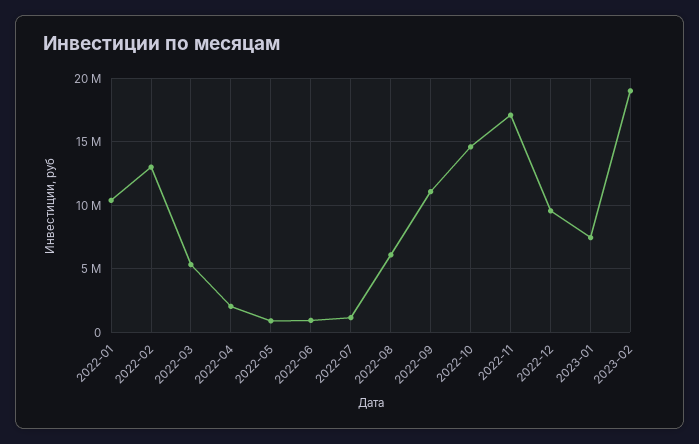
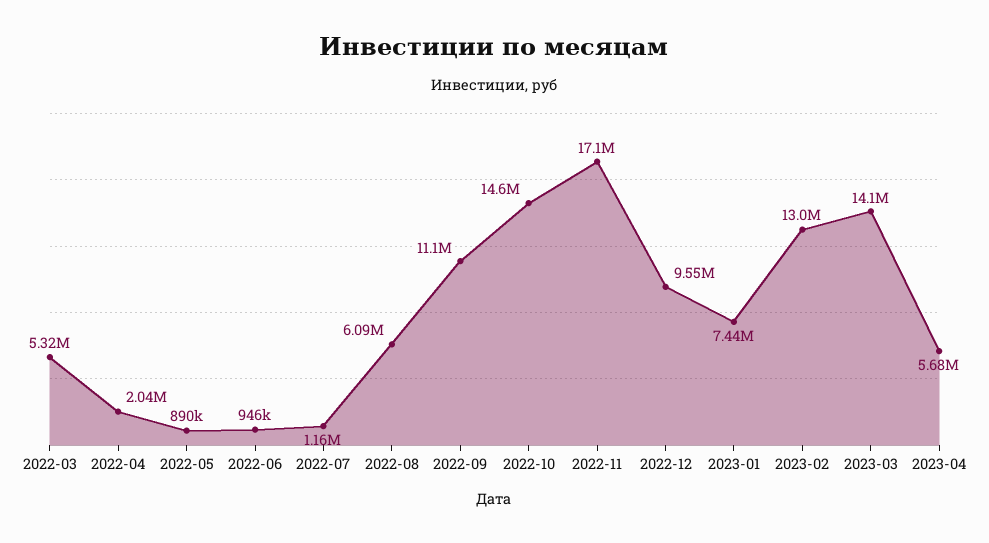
2022-01: 10500000 -> none
2022-02: 13000000 -> none
2023-02: 19000000 -> 13000000
2023-03: none -> 14100000
2023-04: none -> 5680000

